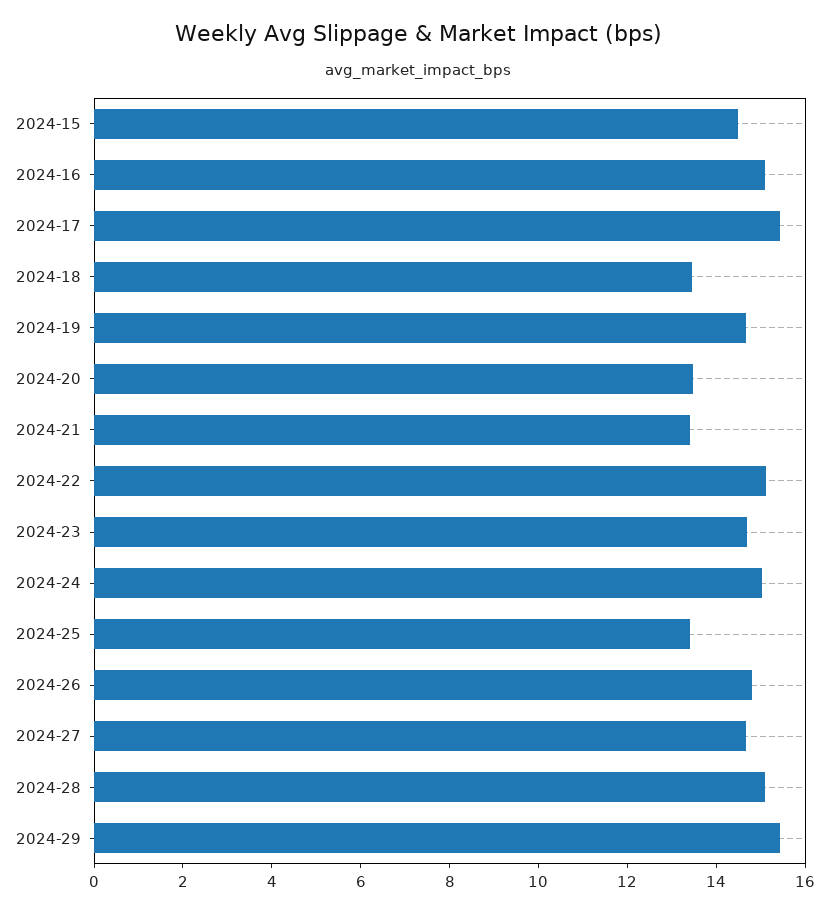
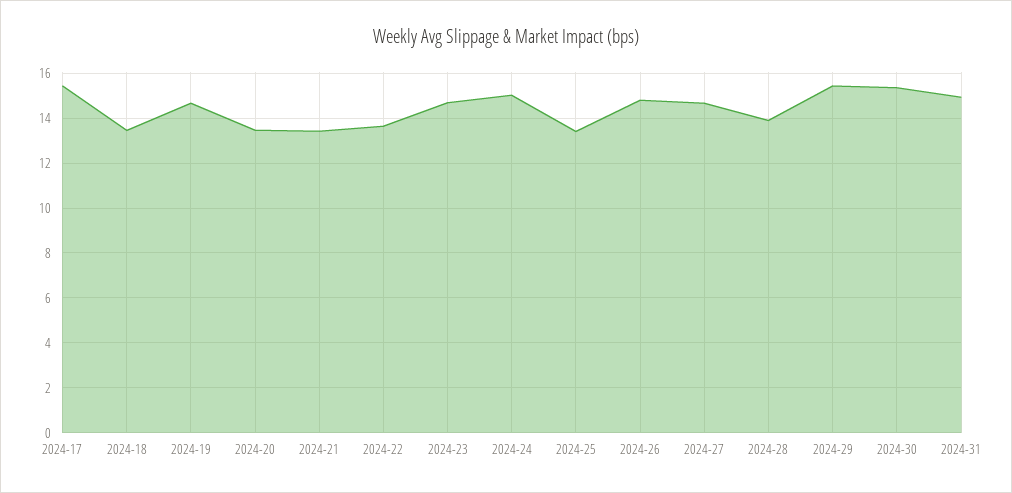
2024-15: 14.5 -> none
2024-16: 15 -> none
2024-22: 15 -> 13.5
2024-28: 15 -> 14
2024-30: none -> 15.5
2024-31: none -> 15

